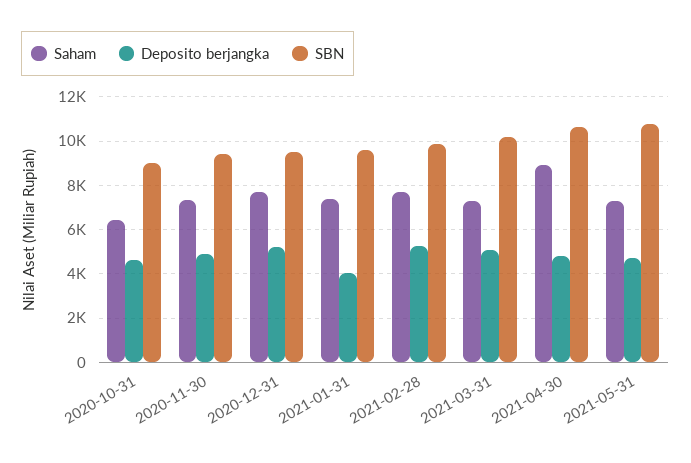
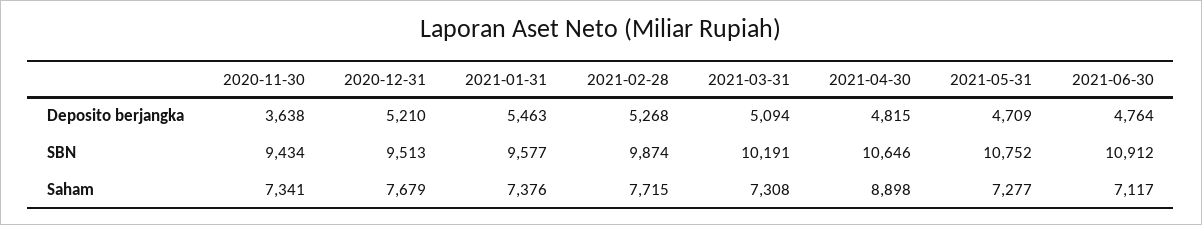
Saham, 2020-10-31: 6500 -> none
Deposito berjangka, 2020-10-31: 4500 -> none
SBN, 2020-10-31: 9000 -> none
Deposito berjangka, 2020-11-30: 5000 -> 3638
Deposito berjangka, 2021-01-31: 4000 -> 5463
Deposito berjangka, 2021-06-30: none -> 4764
SBN, 2021-06-30: none -> 10912
Saham, 2021-06-30: none -> 7117

